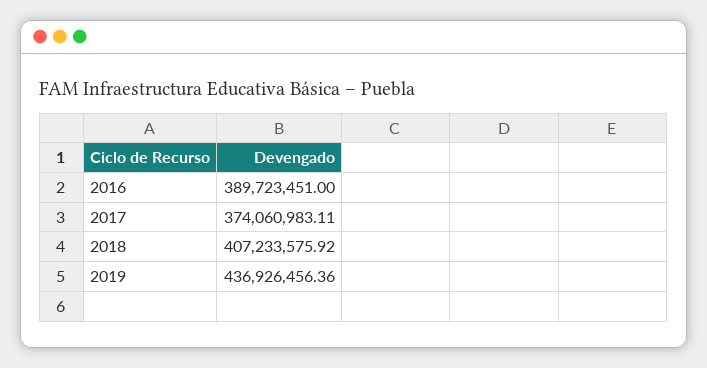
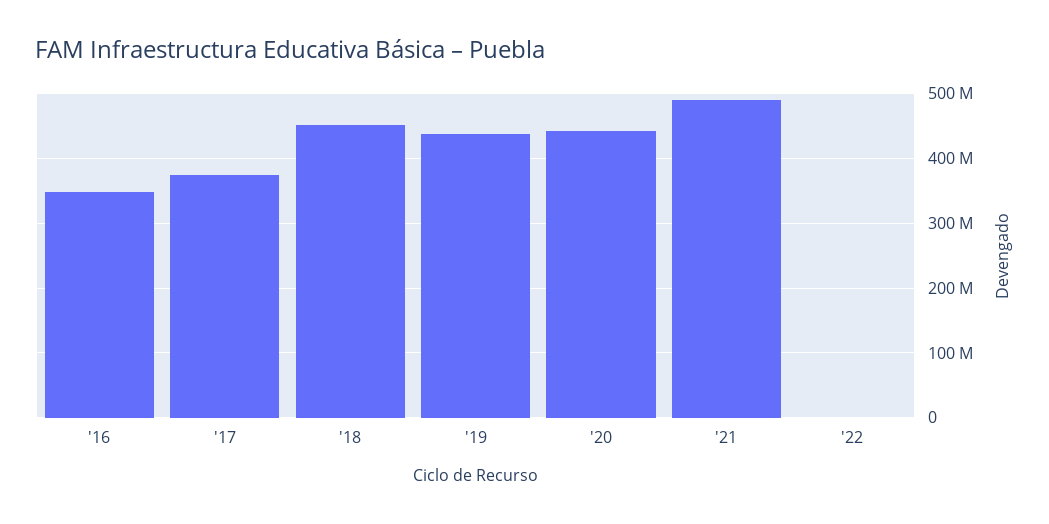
2016: 389723451 -> 350000000
2018: 407233575.92 -> 450000000
'20: none -> 440000000
'21: none -> 490000000
'22: none -> 0

